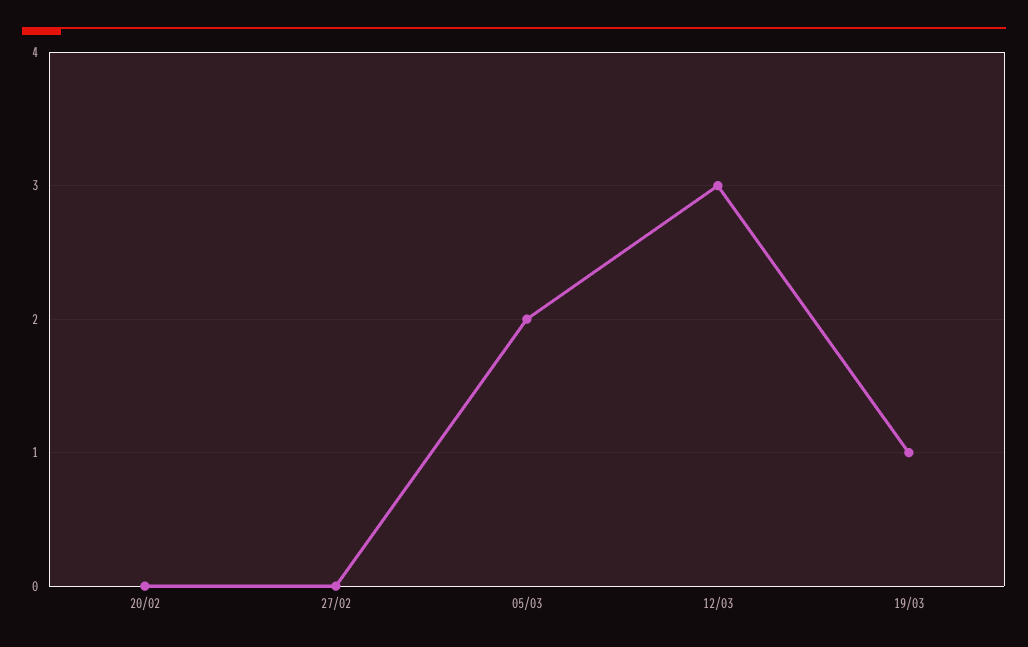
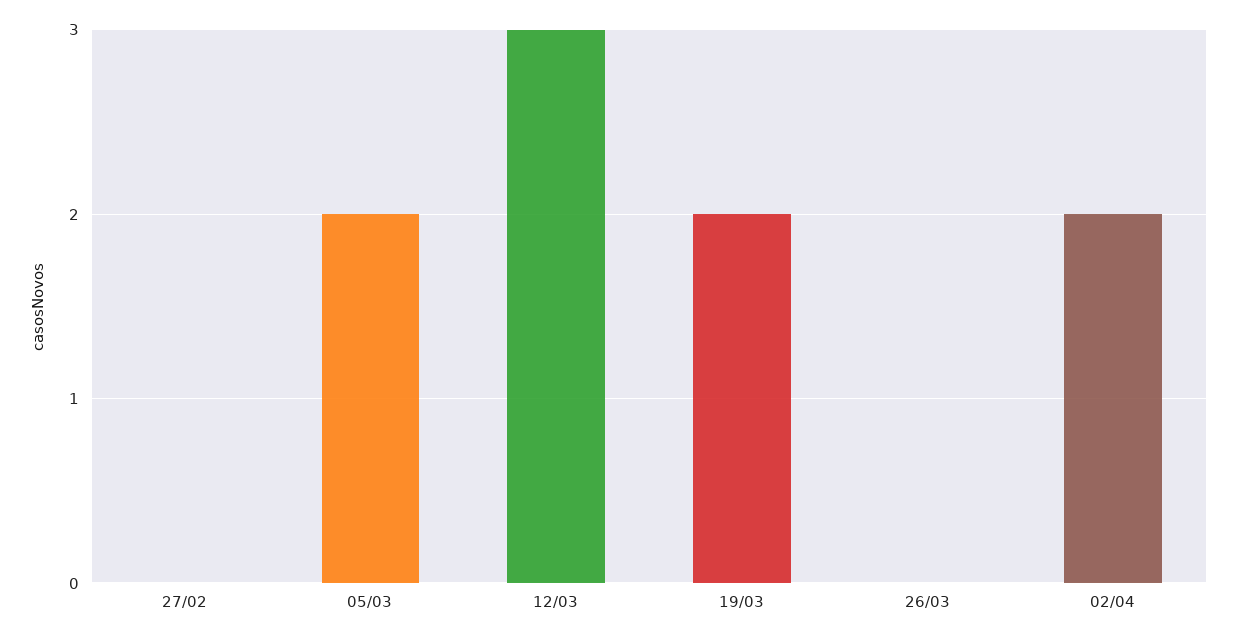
20/02: 0 -> none
19/03: 1 -> 2
26/03: none -> 0
02/04: none -> 2

